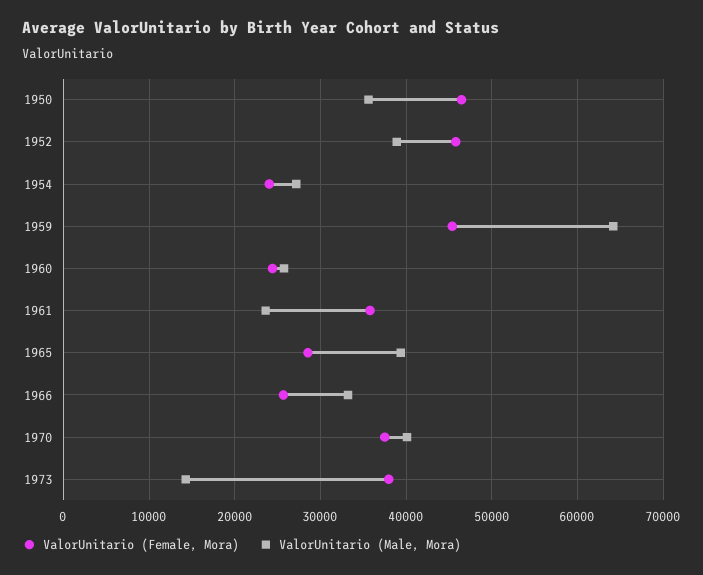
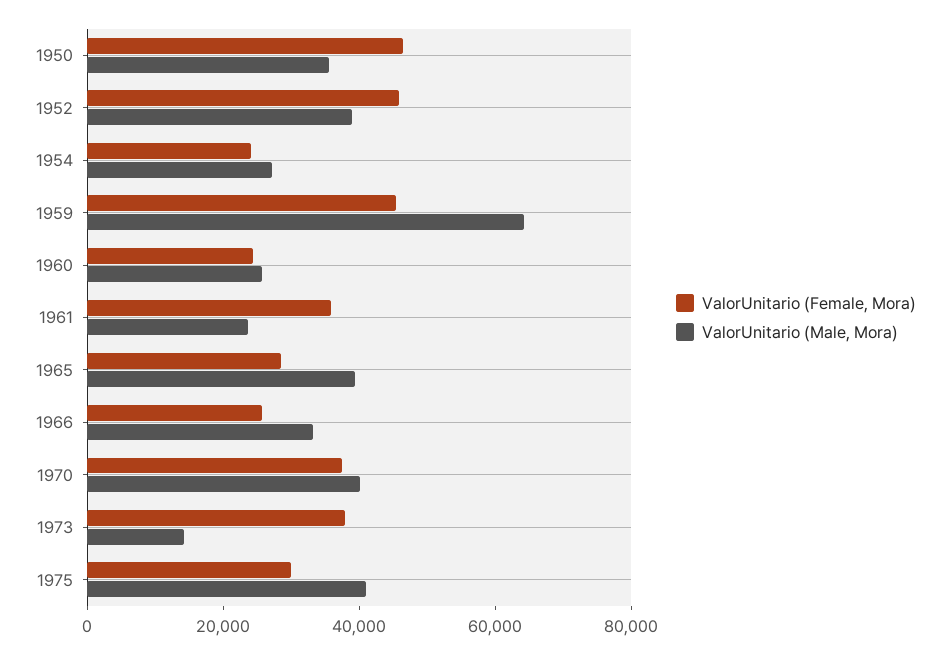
ValorUnitario (Female, Mora), 1975: none -> 30000
ValorUnitario (Male, Mora), 1975: none -> 40000

